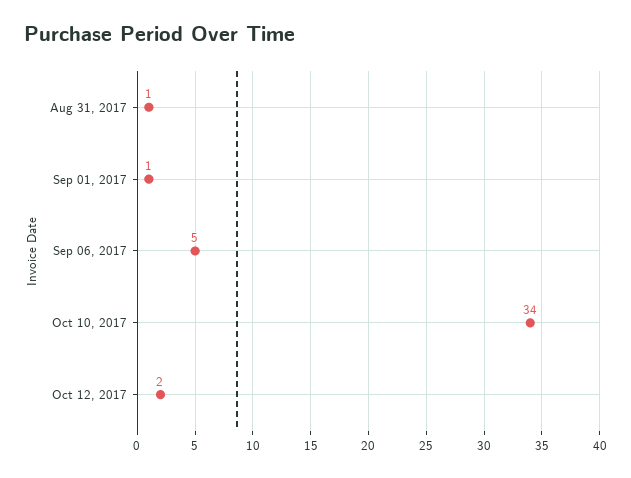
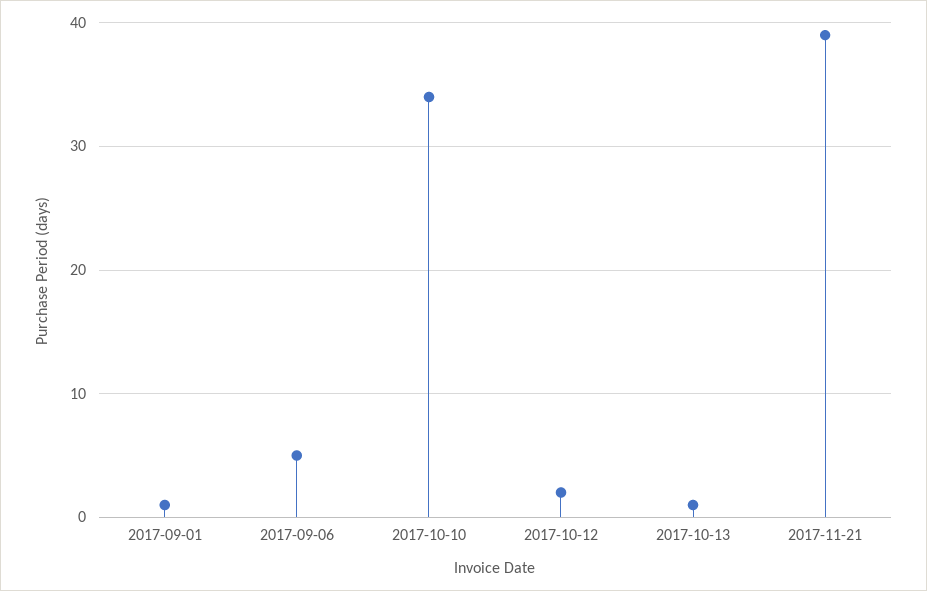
Aug 31, 2017: 1 -> none
2017-10-13: none -> 1
2017-11-21: none -> 39

